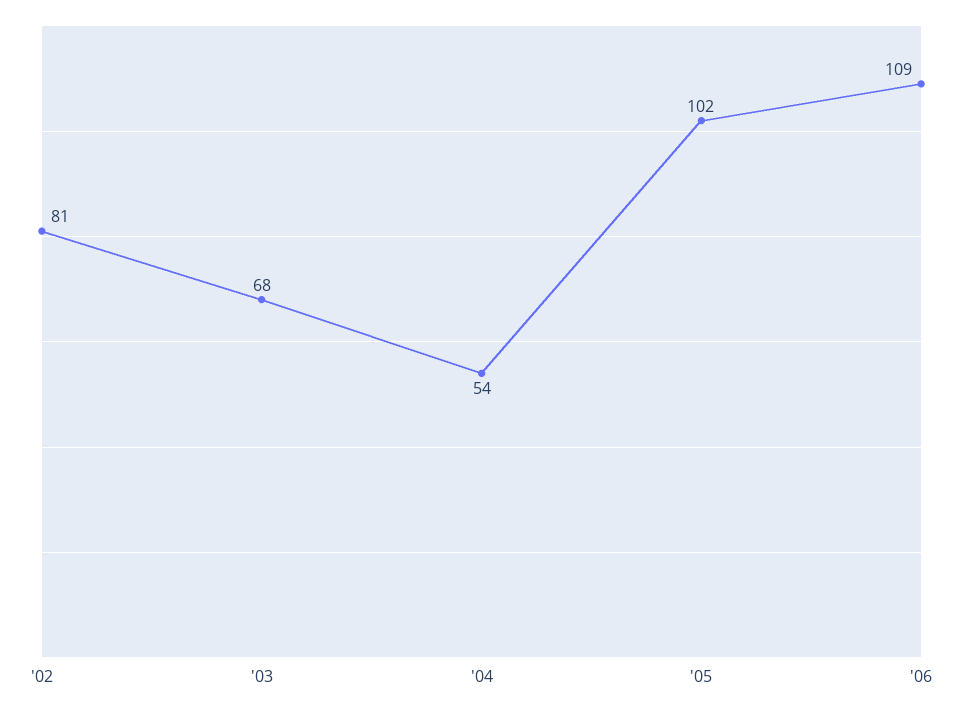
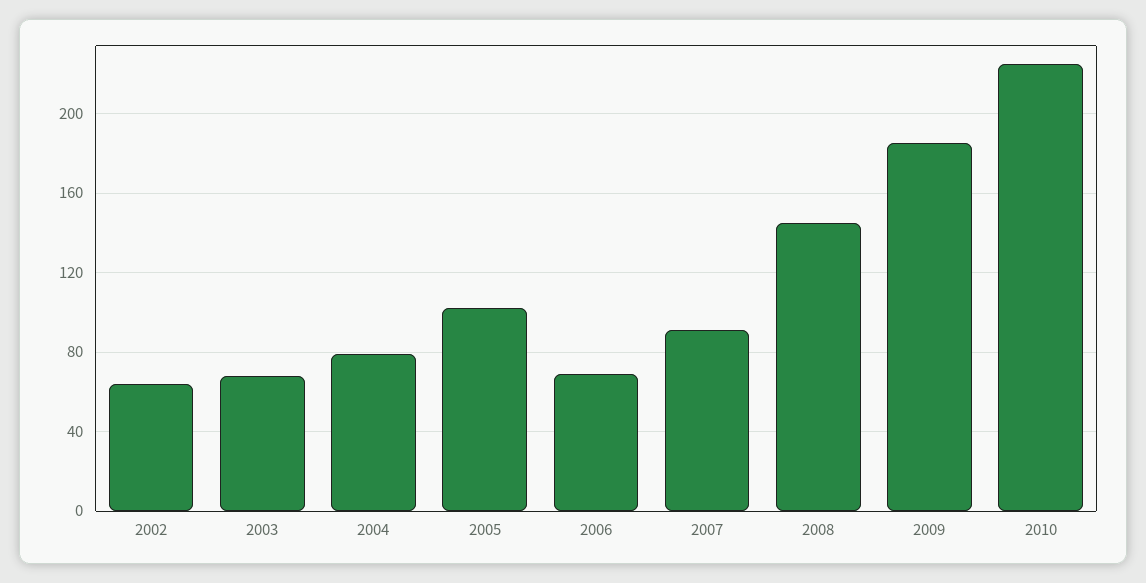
'02: 81 -> 65
'04: 54 -> 80
'06: 109 -> 70
2007: none -> 90
2008: none -> 145
2009: none -> 185
2010: none -> 225

